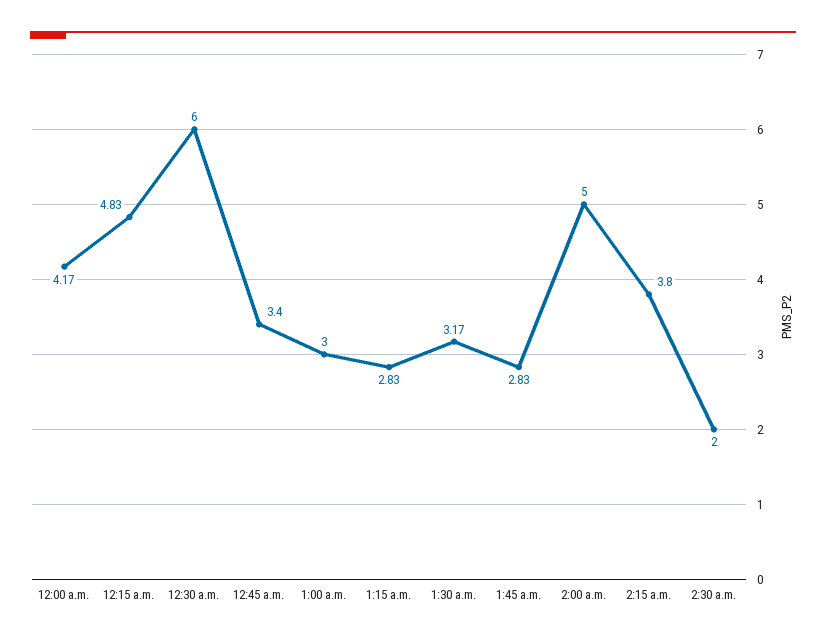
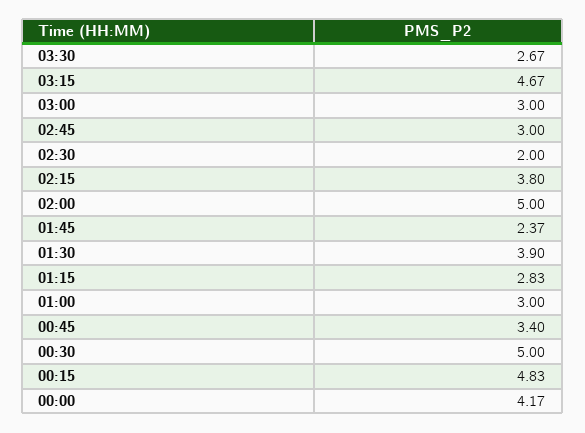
12:30 a.m.: 6 -> 5
1:30 a.m.: 3.17 -> 3.9
1:45 a.m.: 2.83 -> 2.37
03:30: none -> 2.67
03:15: none -> 4.67
03:00: none -> 3
02:45: none -> 3

